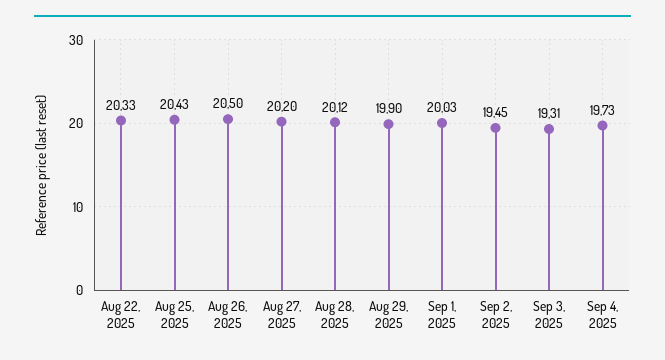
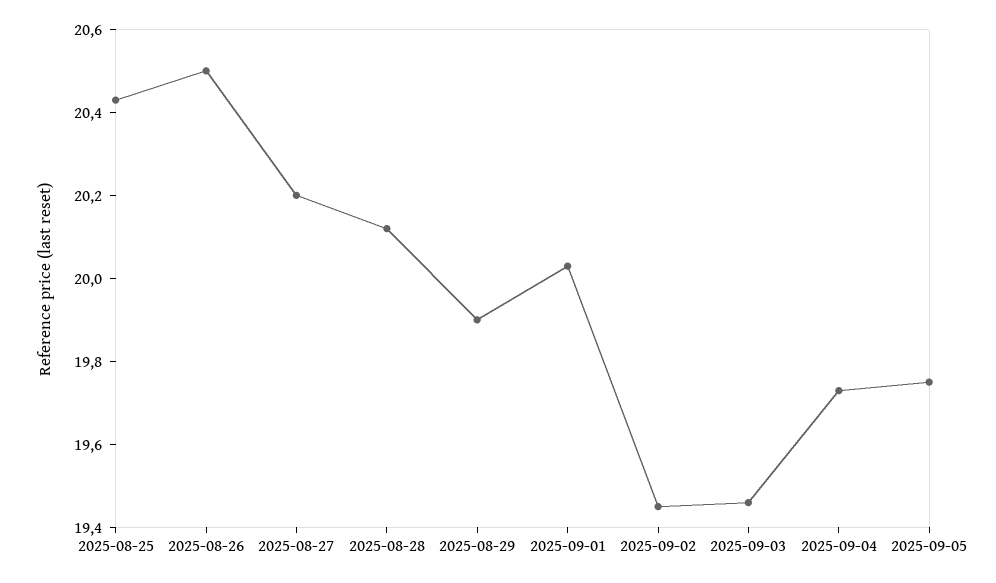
Aug 22, 2025: 20.33 -> none
Sep 3, 2025: 19.31 -> 19.45
2025-09-05: none -> 19.75

